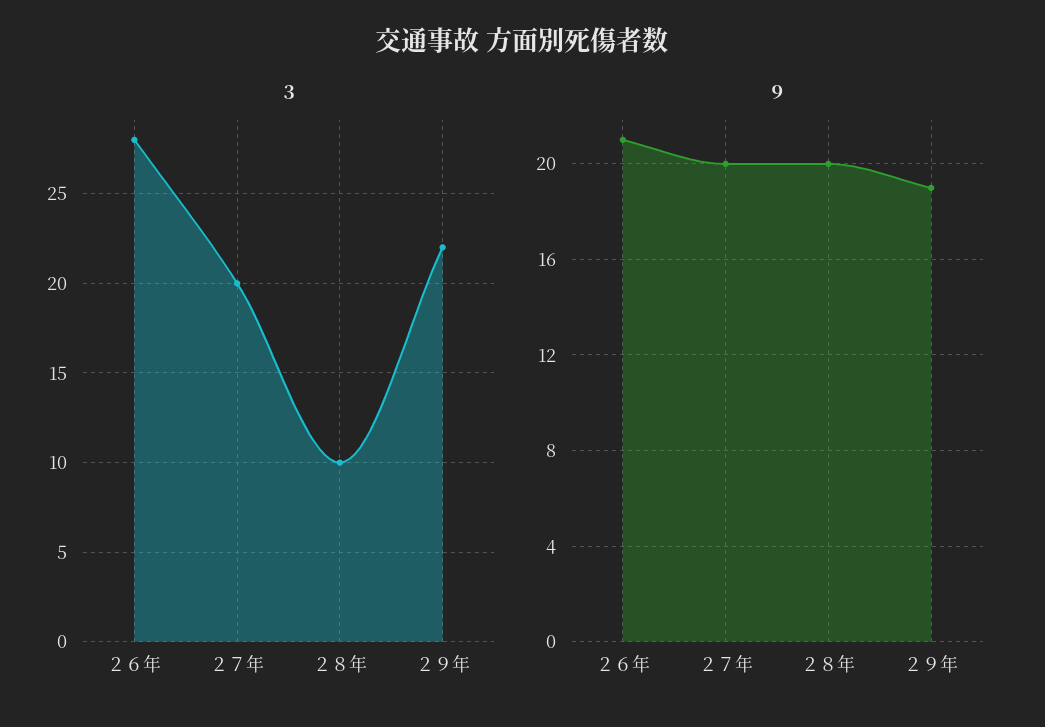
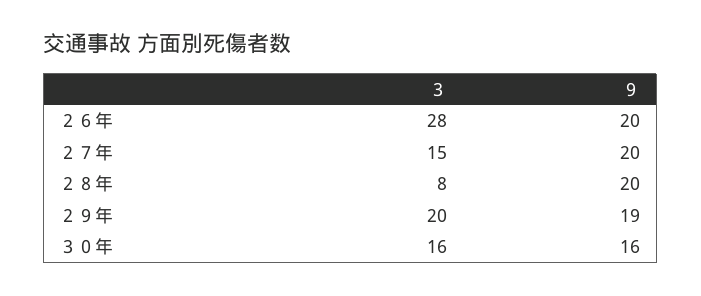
３, ２７年: 20 -> 15
３, ２８年: 10 -> 8
３, ２９年: 22 -> 20
９, ２６年: 21 -> 20
３, ３０年: none -> 16
９, ３０年: none -> 16

